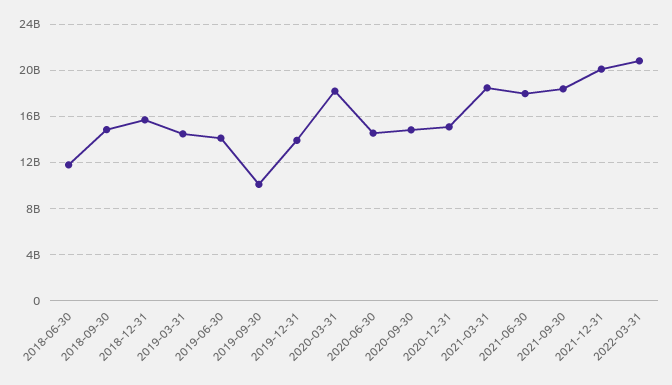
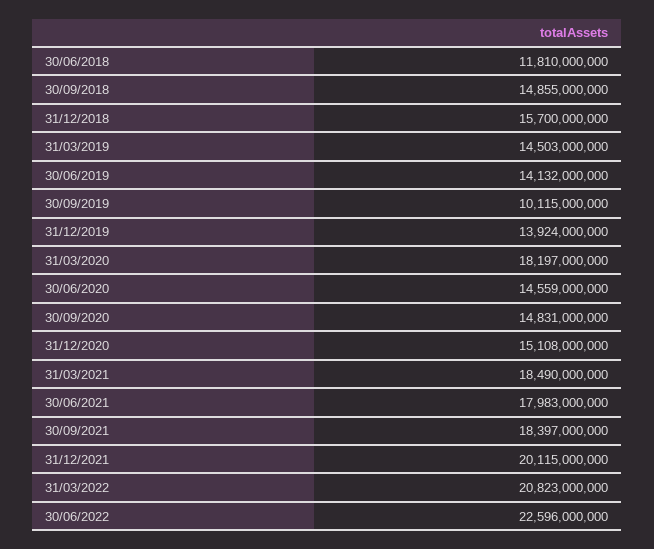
30/06/2022: none -> 22596000000

